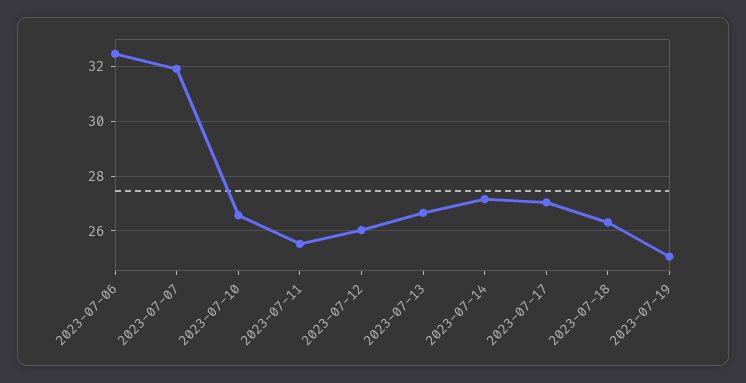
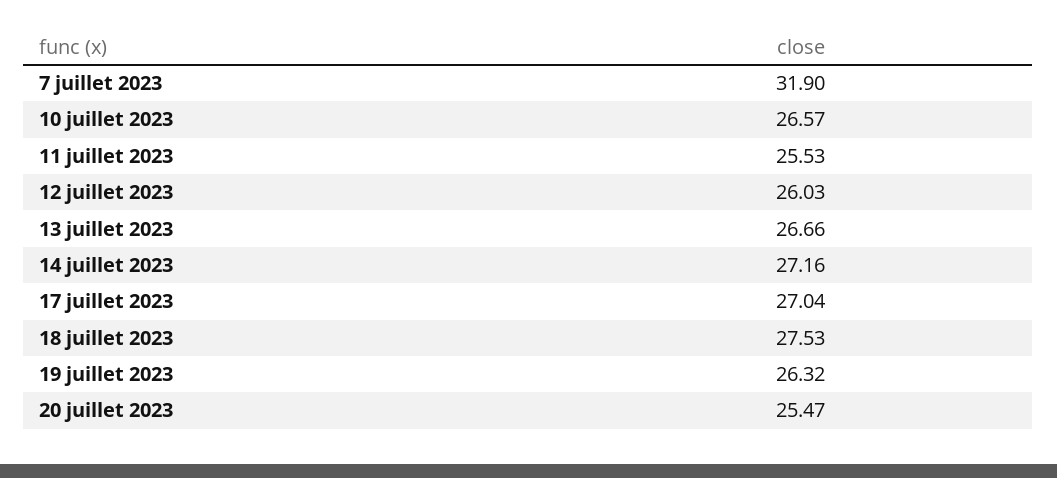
2023-07-06: 32.5 -> none
2023-07-18: 26.25 -> 27.53
2023-07-19: 25 -> 26.32
20 juillet 2023: none -> 25.47

